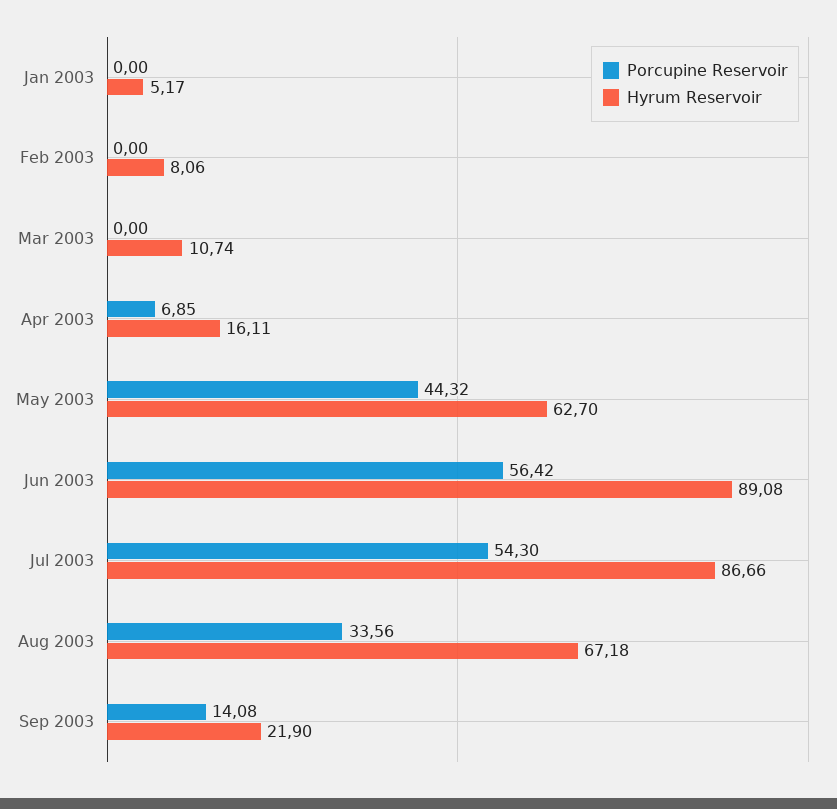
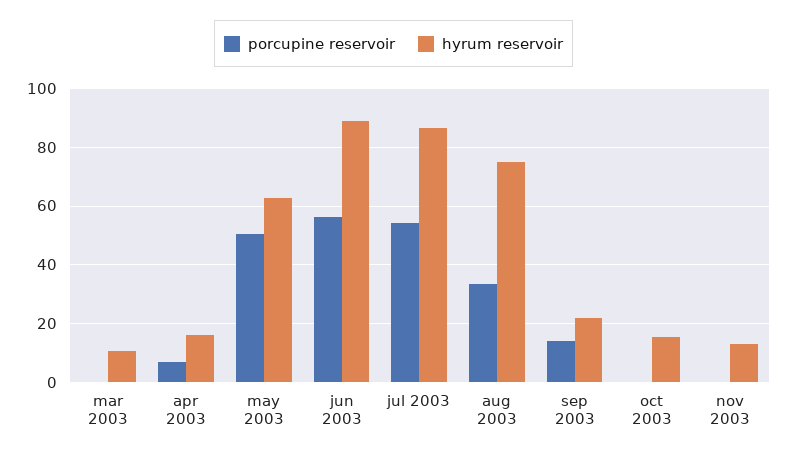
Porcupine Reservoir, Jan 2003: 0 -> none
Hyrum Reservoir, Jan 2003: 5.17 -> none
Porcupine Reservoir, Feb 2003: 0 -> none
Hyrum Reservoir, Feb 2003: 8.06 -> none
Porcupine Reservoir, May 2003: 44.32 -> 50
Hyrum Reservoir, Aug 2003: 67.18 -> 75
Porcupine Reservoir, oct 2003: none -> 0
Hyrum Reservoir, oct 2003: none -> 15
Porcupine Reservoir, nov 2003: none -> 0
Hyrum Reservoir, nov 2003: none -> 12.5

